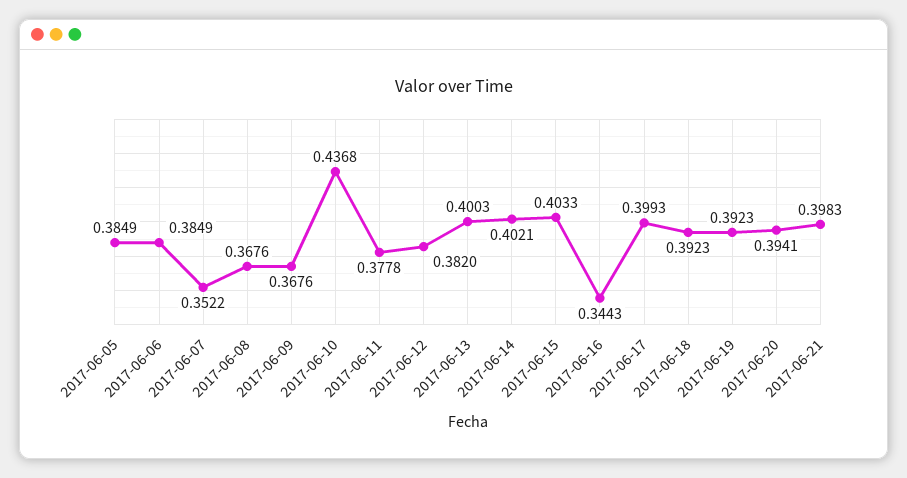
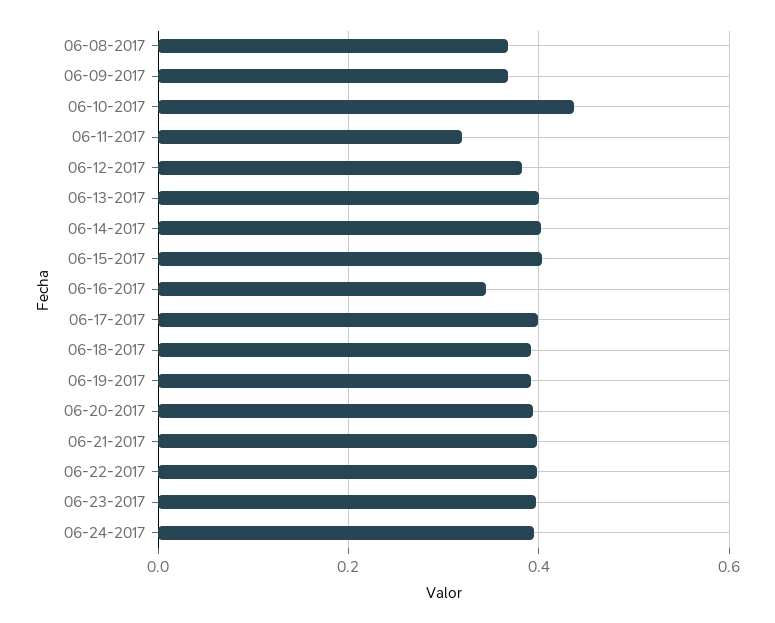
2017-06-05: 0.3849 -> none
2017-06-06: 0.3849 -> none
2017-06-07: 0.3522 -> none
2017-06-11: 0.3778 -> 0.32
06-22-2017: none -> 0.4
06-23-2017: none -> 0.4
06-24-2017: none -> 0.4

